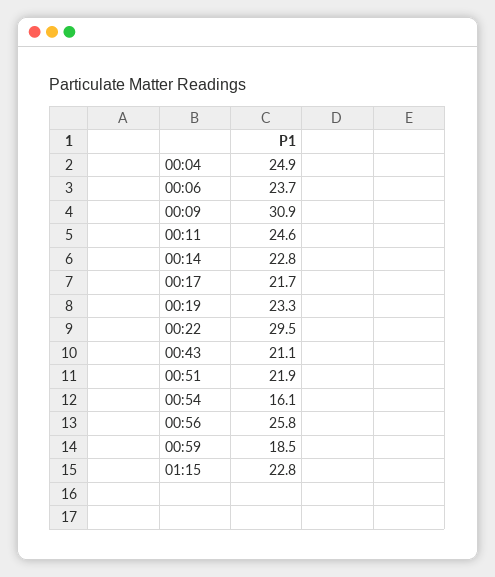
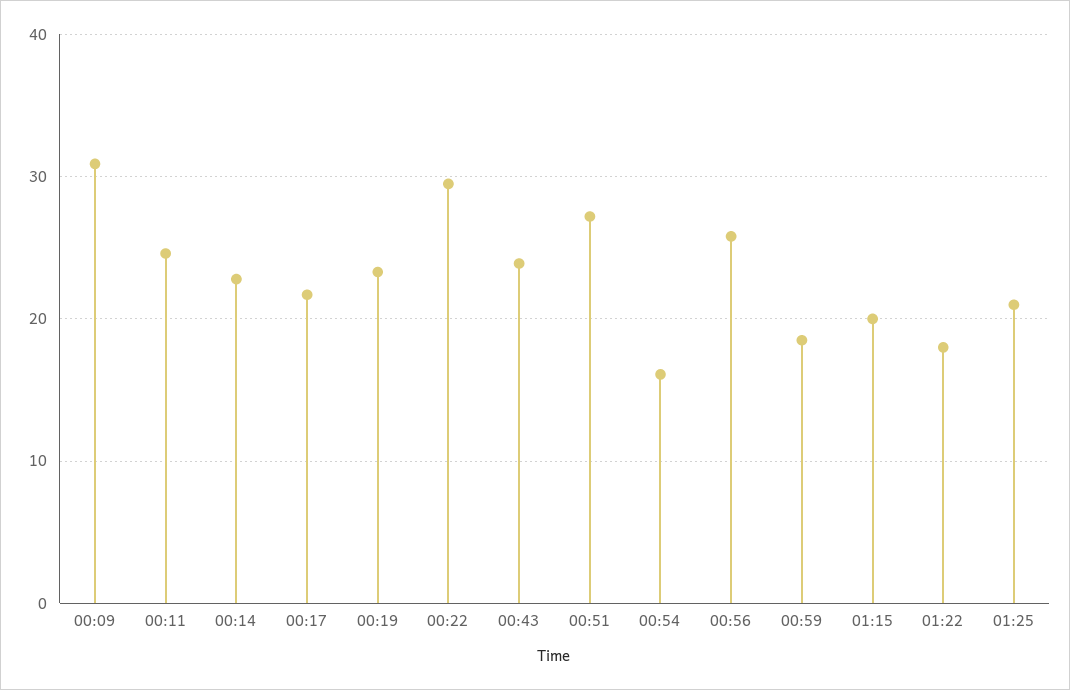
00:04: 24.9 -> none
00:06: 23.7 -> none
00:43: 21.1 -> 24
00:51: 21.9 -> 27
01:15: 22.8 -> 20
01:22: none -> 18
01:25: none -> 21

